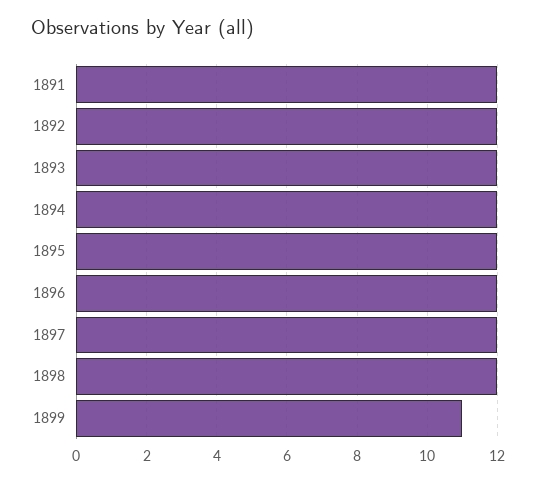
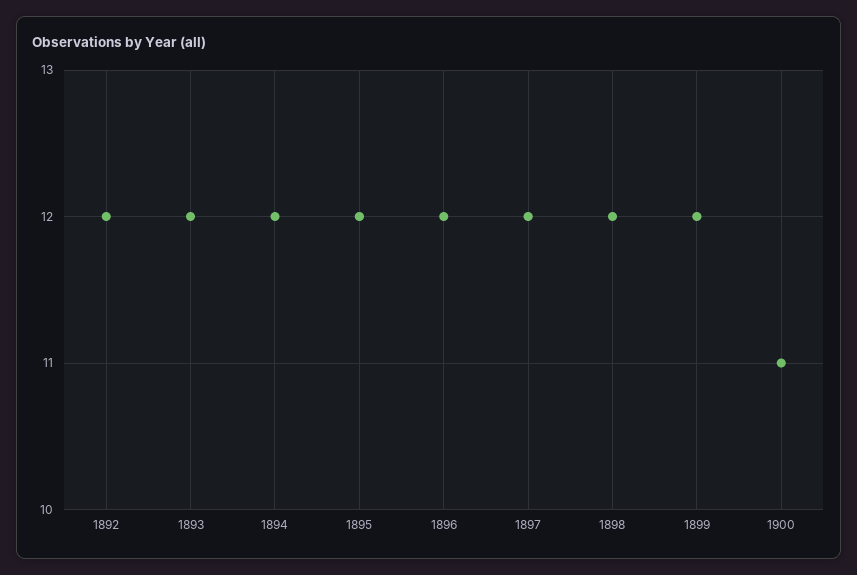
1891: 12 -> none
1899: 11 -> 12
1900: none -> 11

